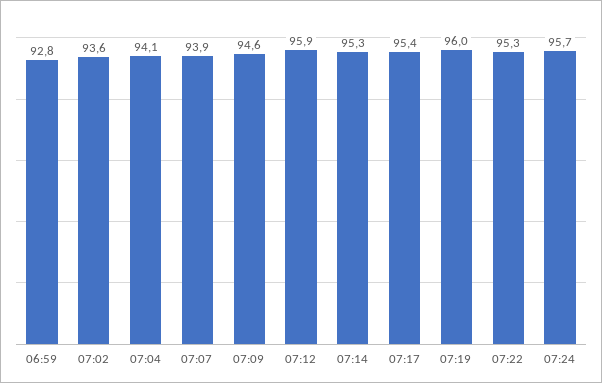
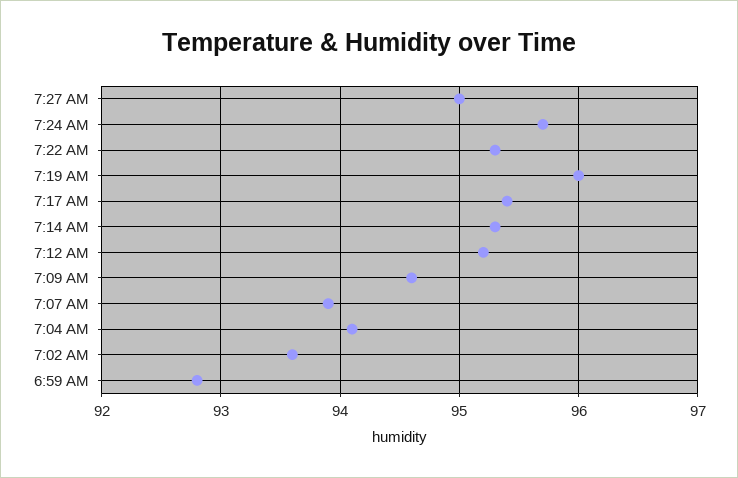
07:12: 95.9 -> 95.2
7:27 AM: none -> 95

